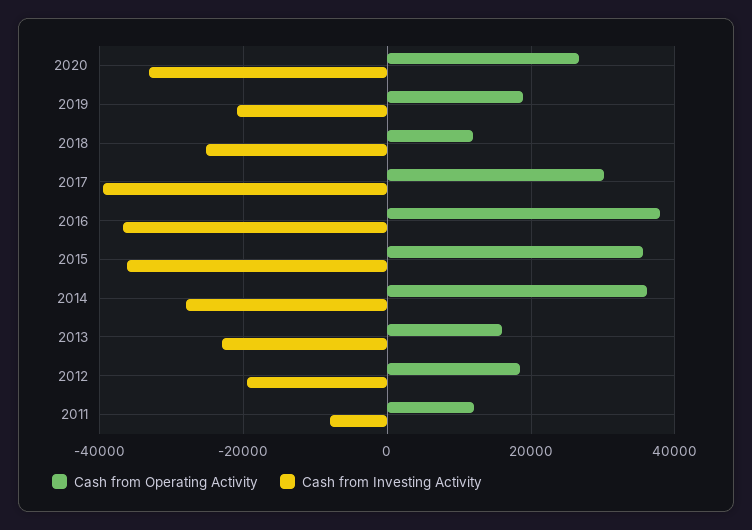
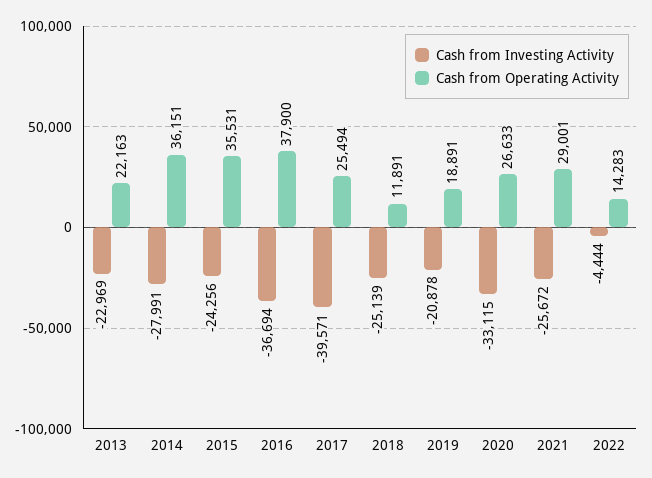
Cash from Operating Activity, 2017: 30000 -> 25494
Cash from Investing Activity, 2015: -36000 -> -24256
Cash from Operating Activity, 2013: 16000 -> 22163
Cash from Operating Activity, 2012: 18000 -> none
Cash from Investing Activity, 2012: -20000 -> none
Cash from Operating Activity, 2011: 12000 -> none
Cash from Investing Activity, 2011: -8000 -> none
Cash from Investing Activity, 2021: none -> -25672
Cash from Operating Activity, 2021: none -> 29001
Cash from Investing Activity, 2022: none -> -4444
Cash from Operating Activity, 2022: none -> 14283

